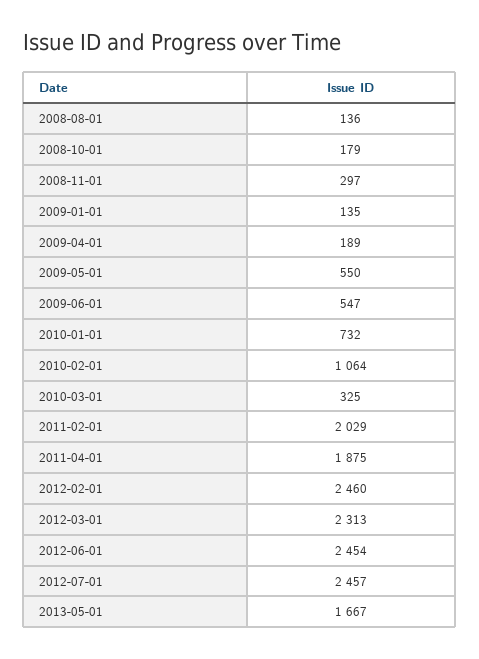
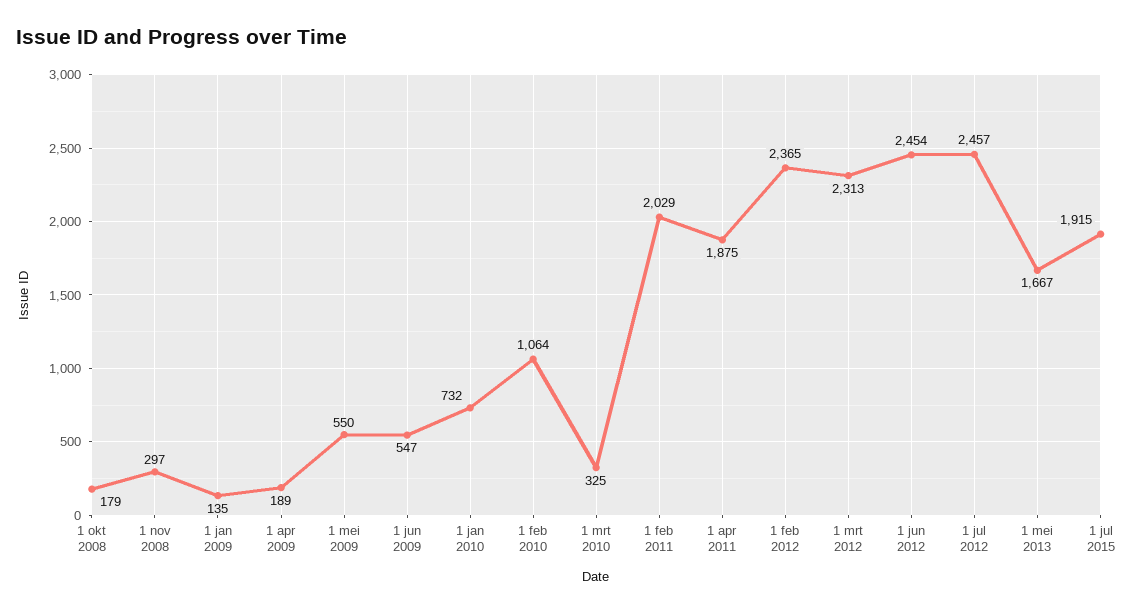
2008-08-01: 136 -> none
2012-02-01: 2460 -> 2365
1 jul 2015: none -> 1915

